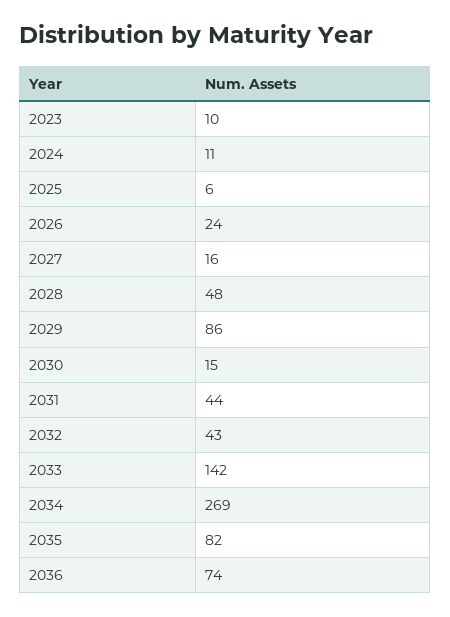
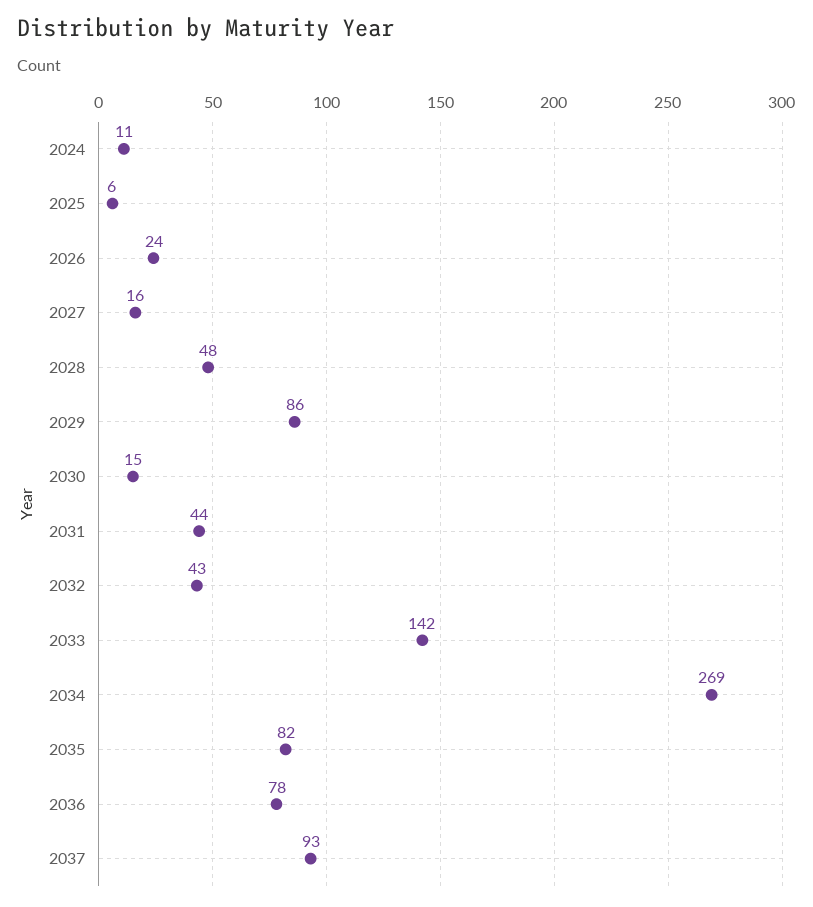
2023: 10 -> none
2036: 74 -> 78
2037: none -> 93

